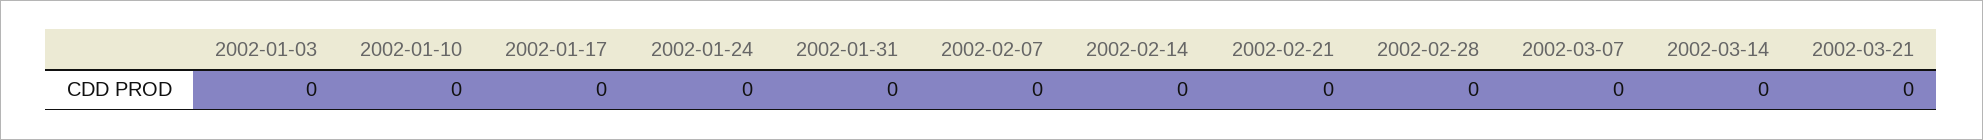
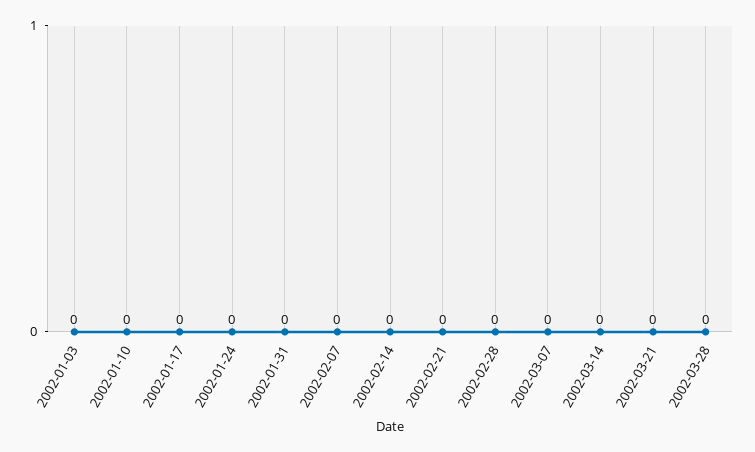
2002-03-28: none -> 0

